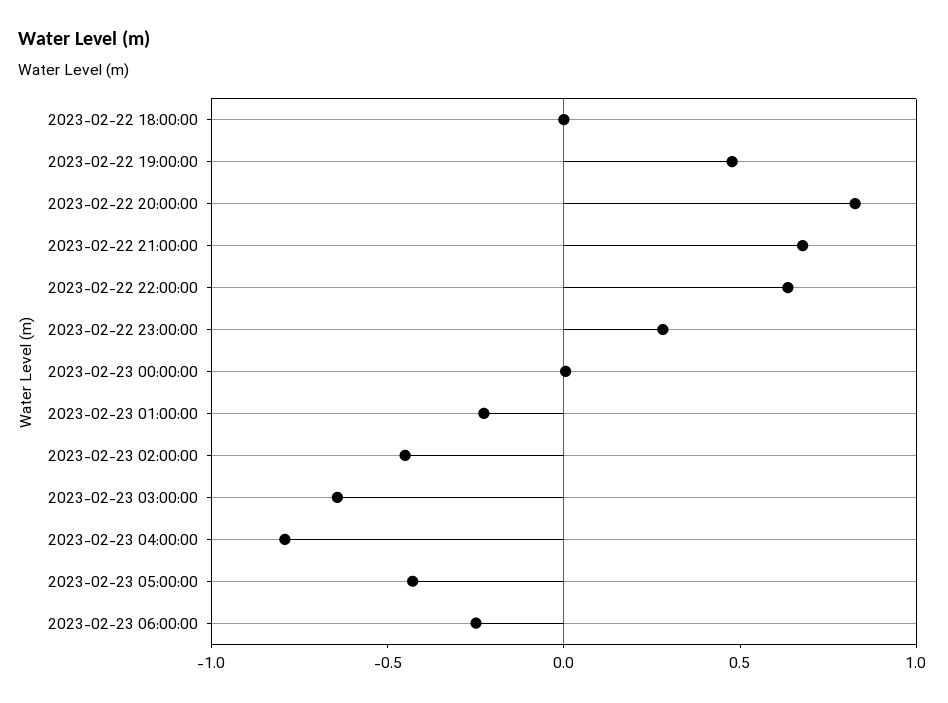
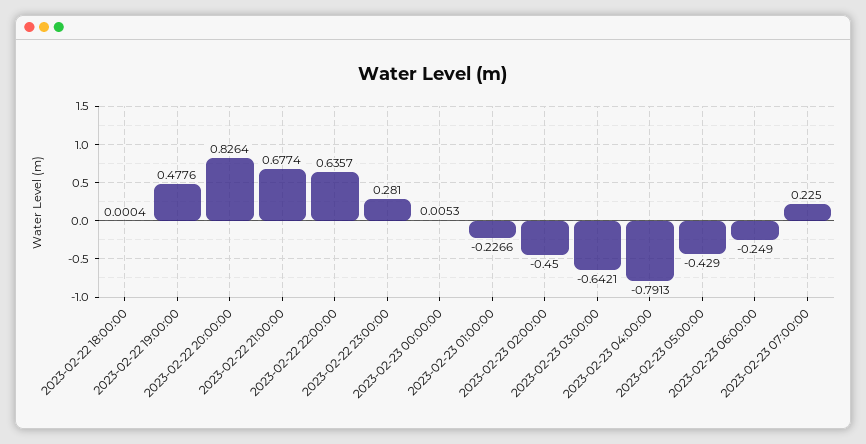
2023-02-23 07:00:00: none -> 0.225

